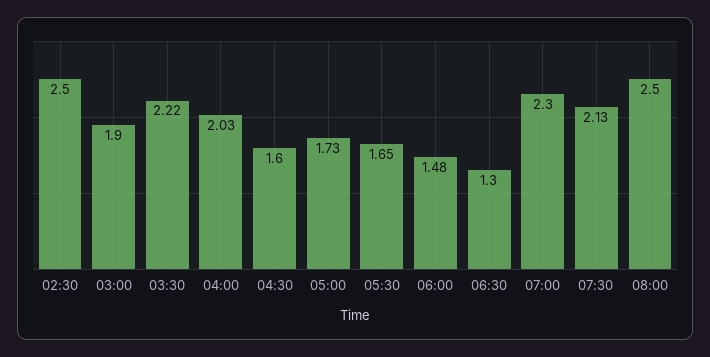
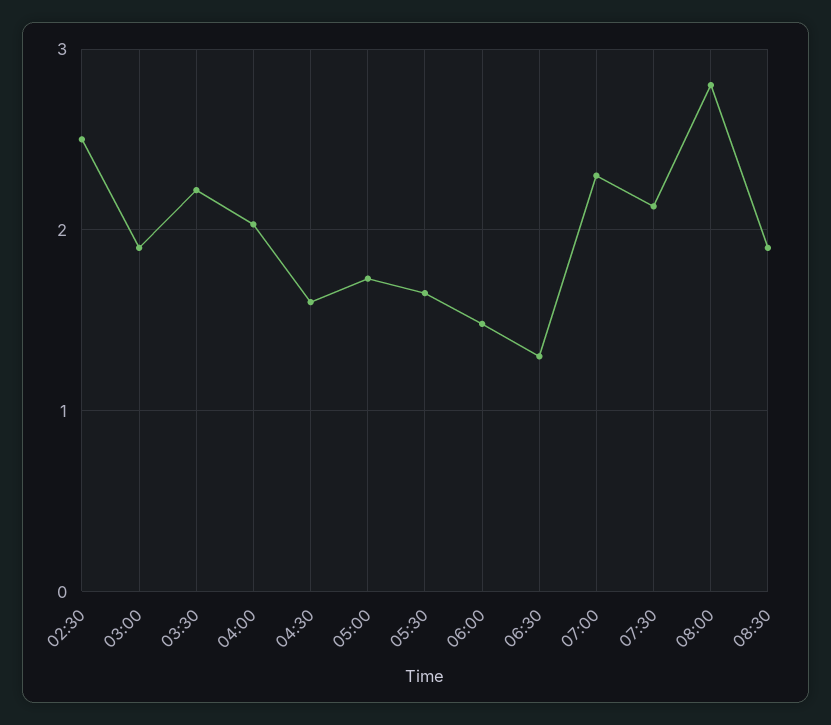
08:00: 2.5 -> 2.8
08:30: none -> 1.9

